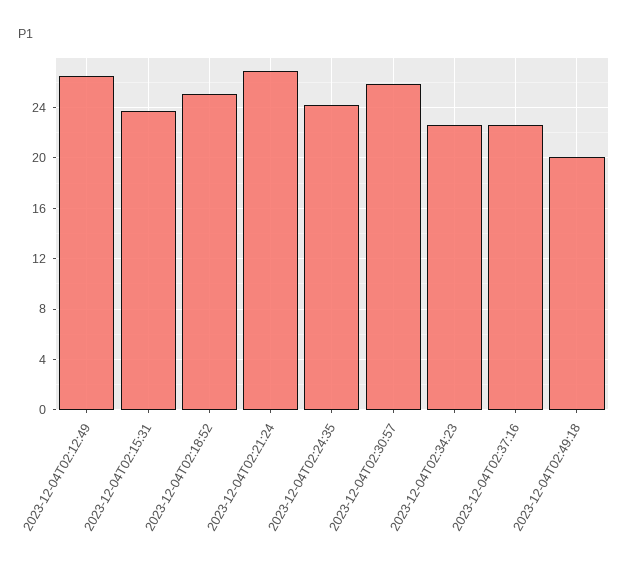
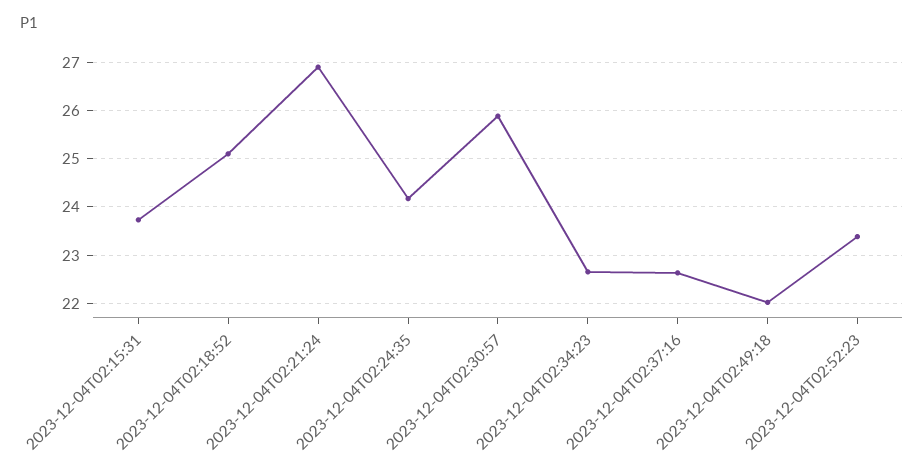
2023-12-04T02:12:49: 26.5 -> none
2023-12-04T02:49:18: 20 -> 22
2023-12-04T02:52:23: none -> 23.4

